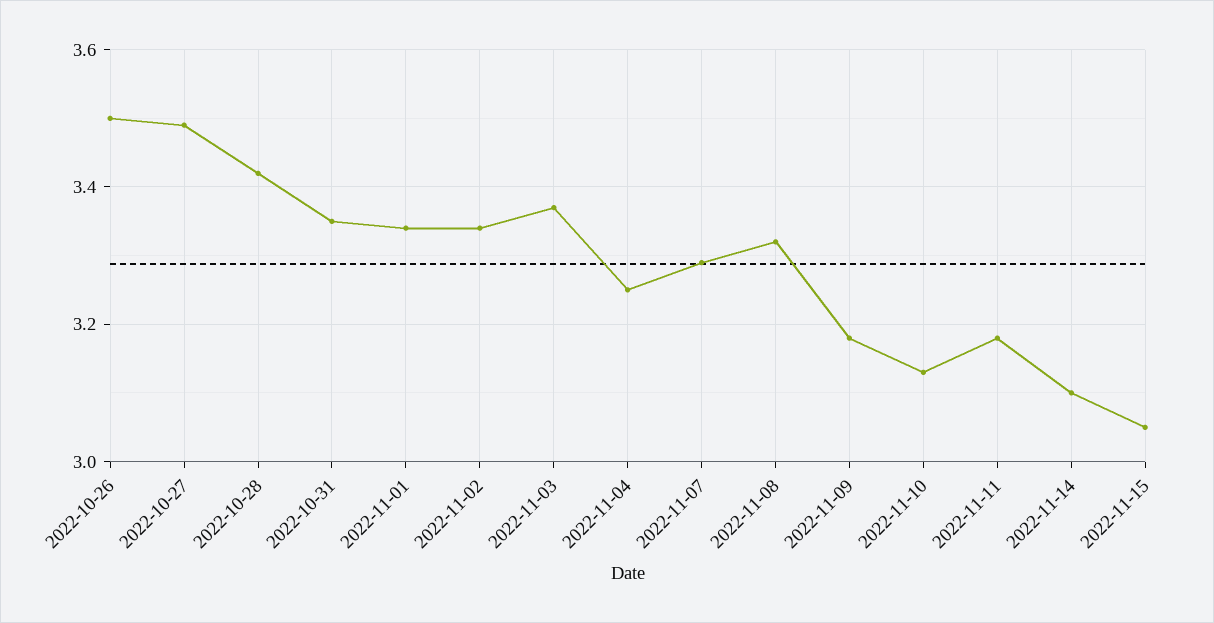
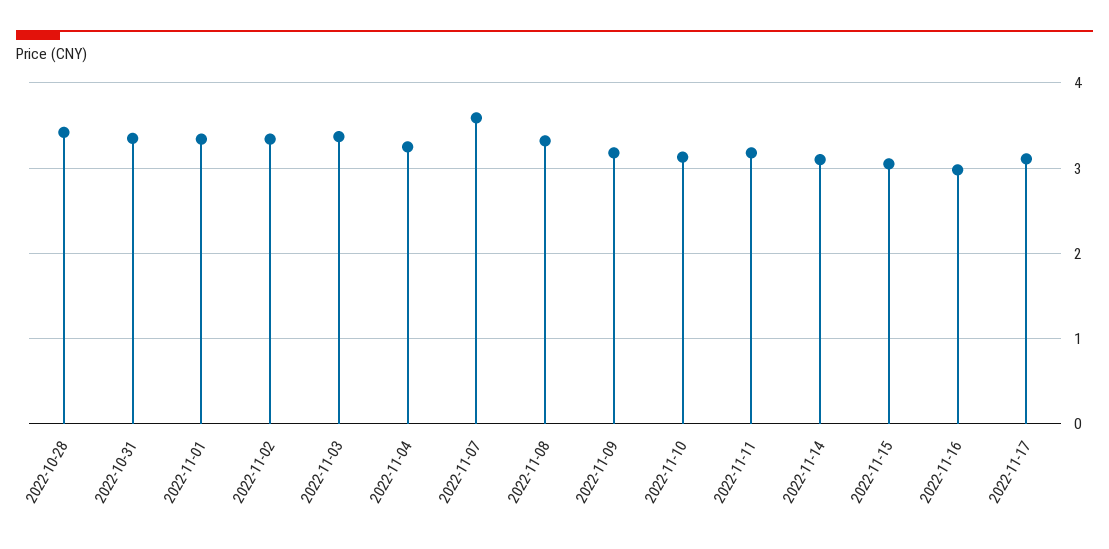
2022-10-26: 3.5 -> none
2022-10-27: 3.5 -> none
2022-11-07: 3.3 -> 3.6
2022-11-16: none -> 3
2022-11-17: none -> 3.1

